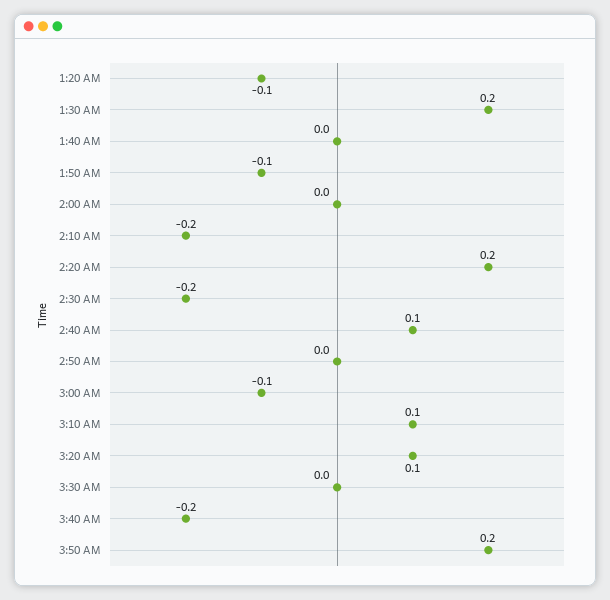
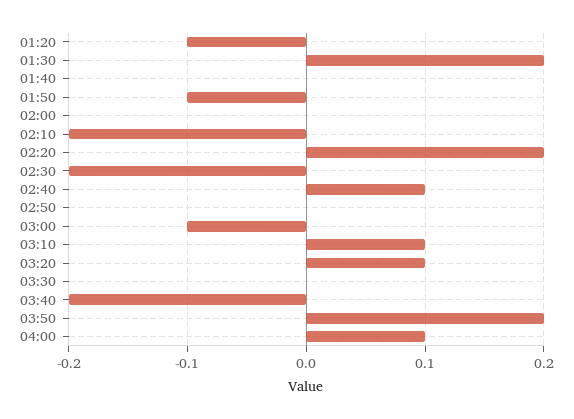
04:00: none -> 0.1

